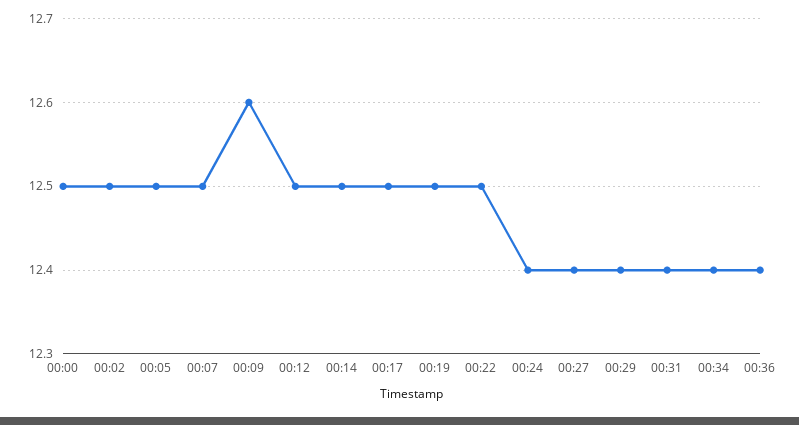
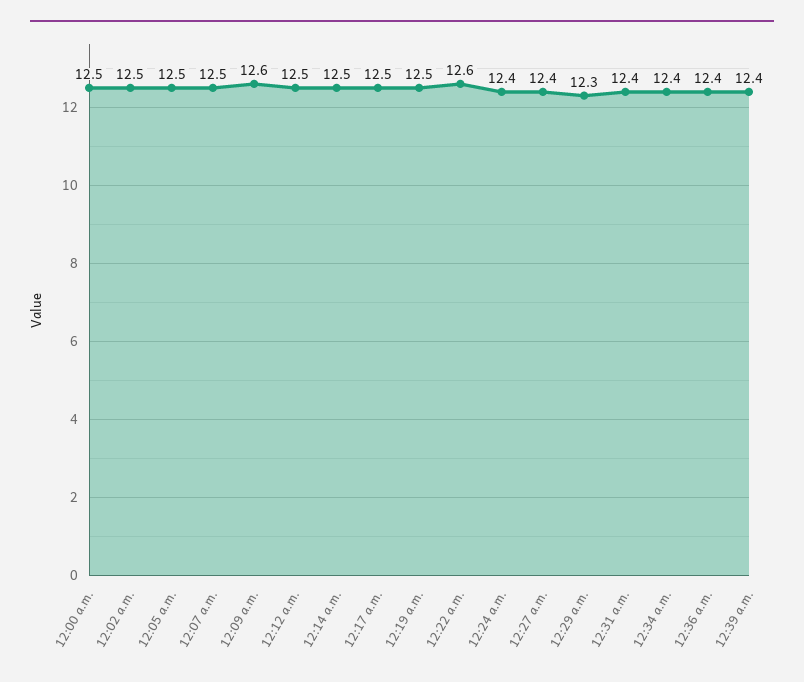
00:22: 12.5 -> 12.6
00:29: 12.4 -> 12.3
12:39 a.m.: none -> 12.4

